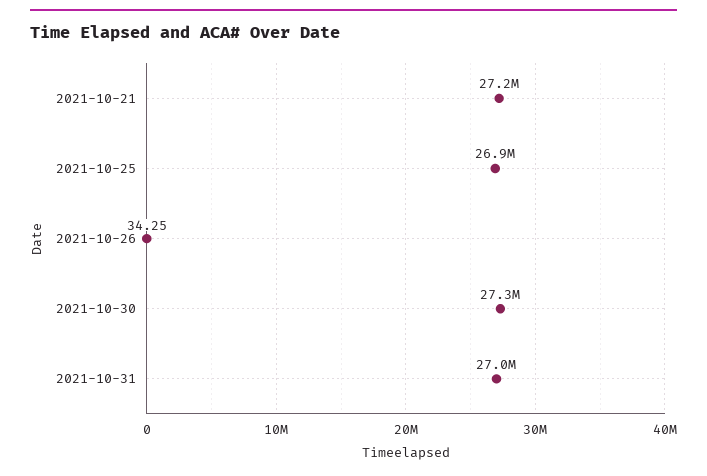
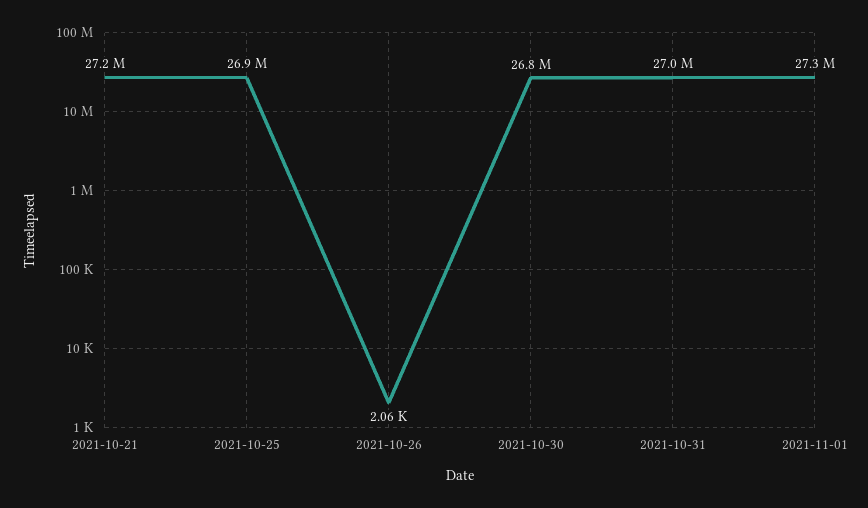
2021-10-26: 34.25 -> 2060
2021-10-30: 27300000 -> 26800000
2021-11-01: none -> 27300000

